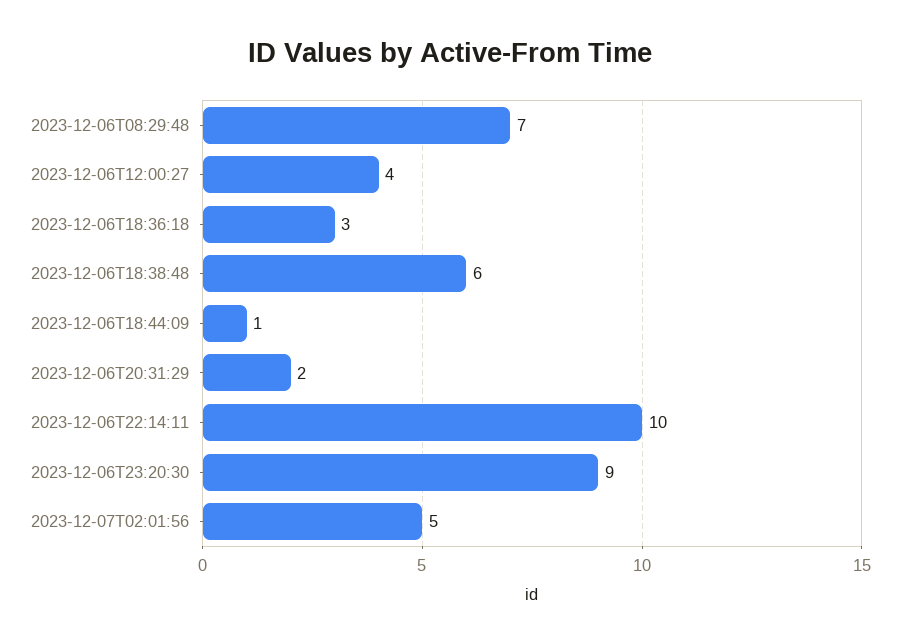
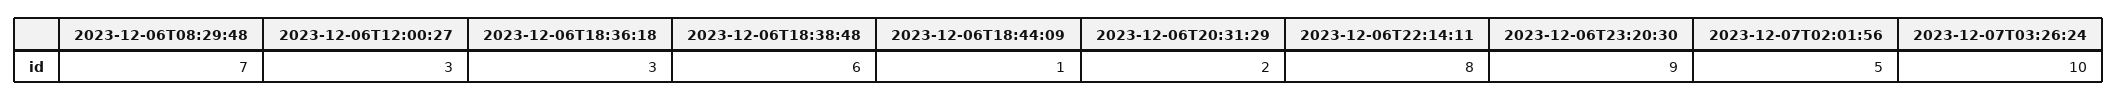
2023-12-06T12:00:27: 4 -> 3
2023-12-06T22:14:11: 10 -> 8
2023-12-07T03:26:24: none -> 10

